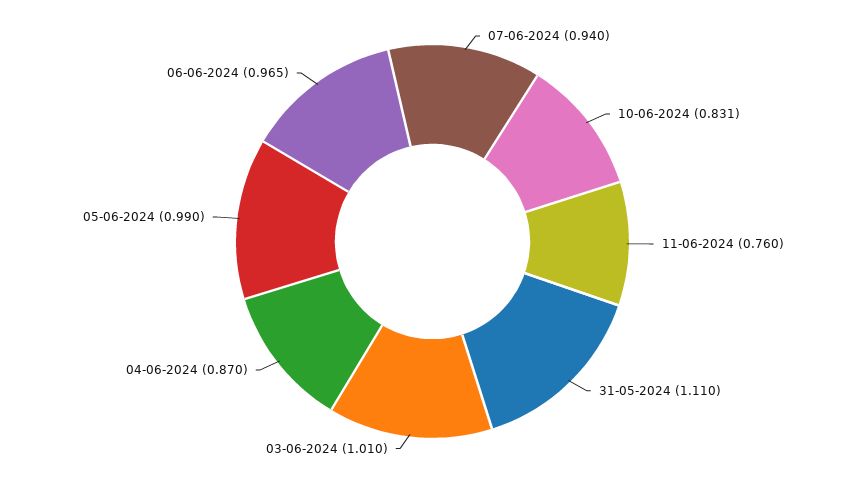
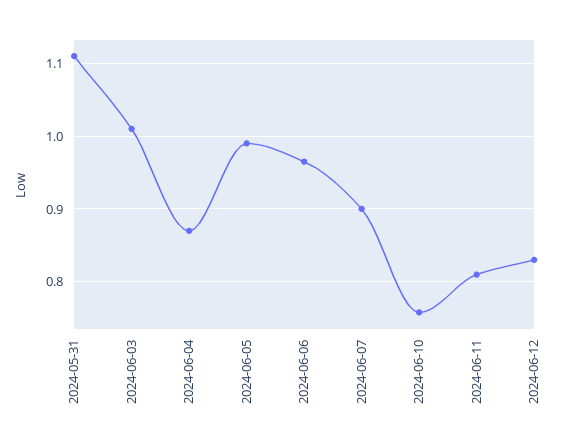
07-06-2024: 0.94 -> 0.9
10-06-2024: 0.831 -> 0.76
11-06-2024: 0.76 -> 0.81
2024-06-12: none -> 0.83

